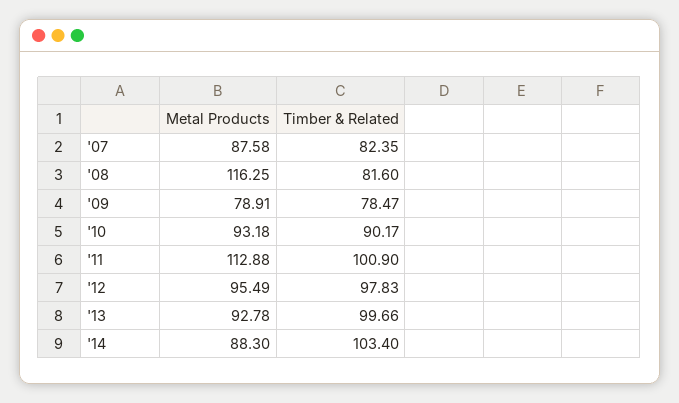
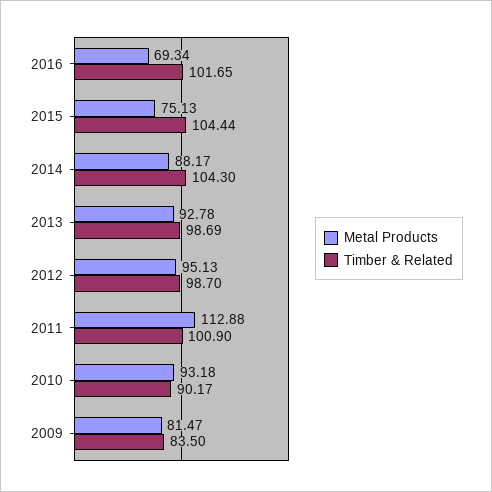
Metal Products, '07: 87.58 -> none
Timber & Related, '07: 82.35 -> none
Metal Products, '08: 116.25 -> none
Timber & Related, '08: 81.6 -> none
Metal Products, '09: 78.91 -> 81.47
Timber & Related, '09: 78.47 -> 83.5
Metal Products, '12: 95.49 -> 95.13
Timber & Related, '12: 97.83 -> 98.7
Timber & Related, '13: 99.66 -> 98.69
Metal Products, '14: 88.3 -> 88.17
Timber & Related, '14: 103.4 -> 104.3
Metal Products, 2016: none -> 69.34
Timber & Related, 2016: none -> 101.65
Metal Products, 2015: none -> 75.13
Timber & Related, 2015: none -> 104.44

